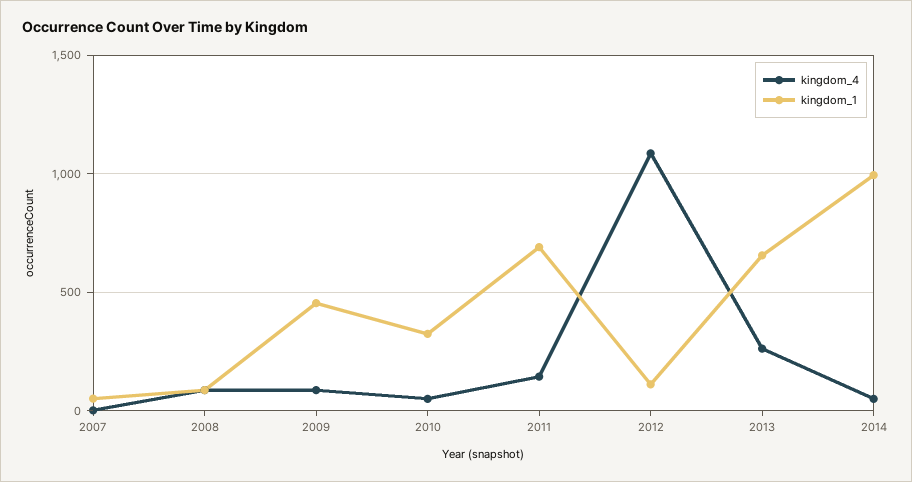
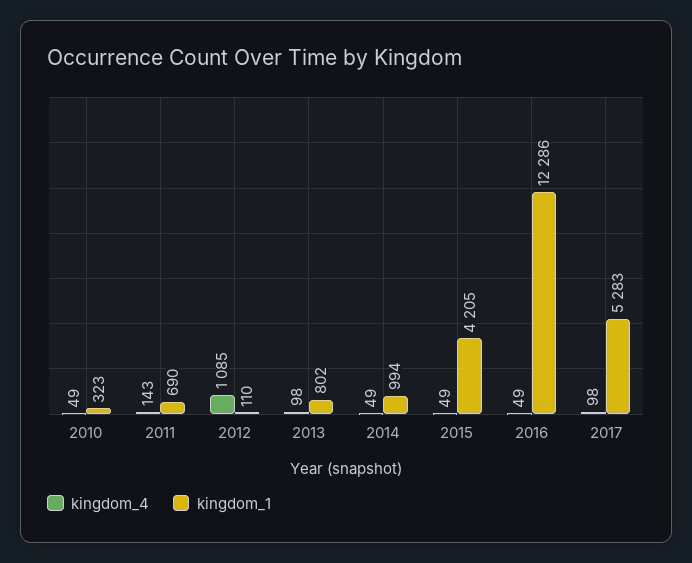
kingdom_4, 2007: 0 -> none
kingdom_1, 2007: 50 -> none
kingdom_4, 2008: 100 -> none
kingdom_1, 2008: 100 -> none
kingdom_4, 2009: 100 -> none
kingdom_1, 2009: 450 -> none
kingdom_4, 2013: 250 -> 98
kingdom_1, 2013: 650 -> 802
kingdom_4, 2015: none -> 49
kingdom_1, 2015: none -> 4205
kingdom_4, 2016: none -> 49
kingdom_1, 2016: none -> 12286
kingdom_4, 2017: none -> 98
kingdom_1, 2017: none -> 5283

